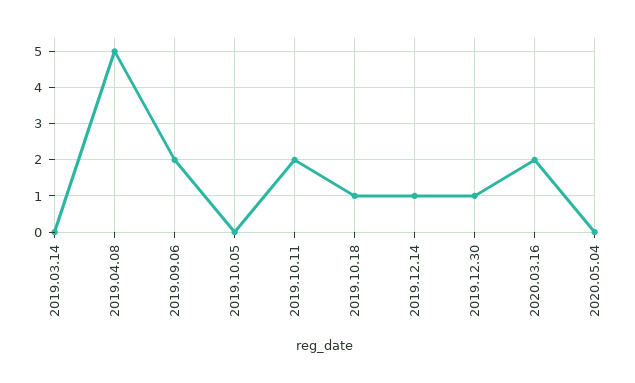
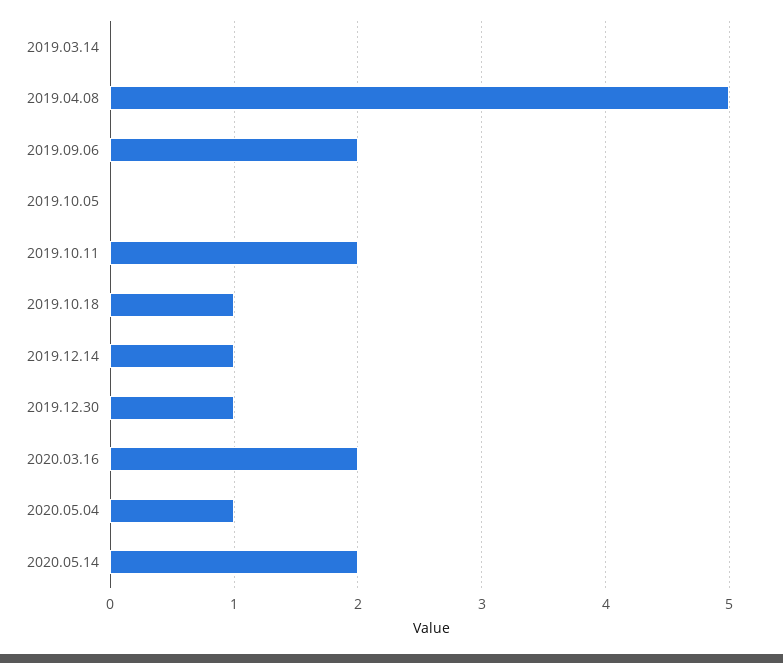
2020.05.04: 0 -> 1
2020.05.14: none -> 2

